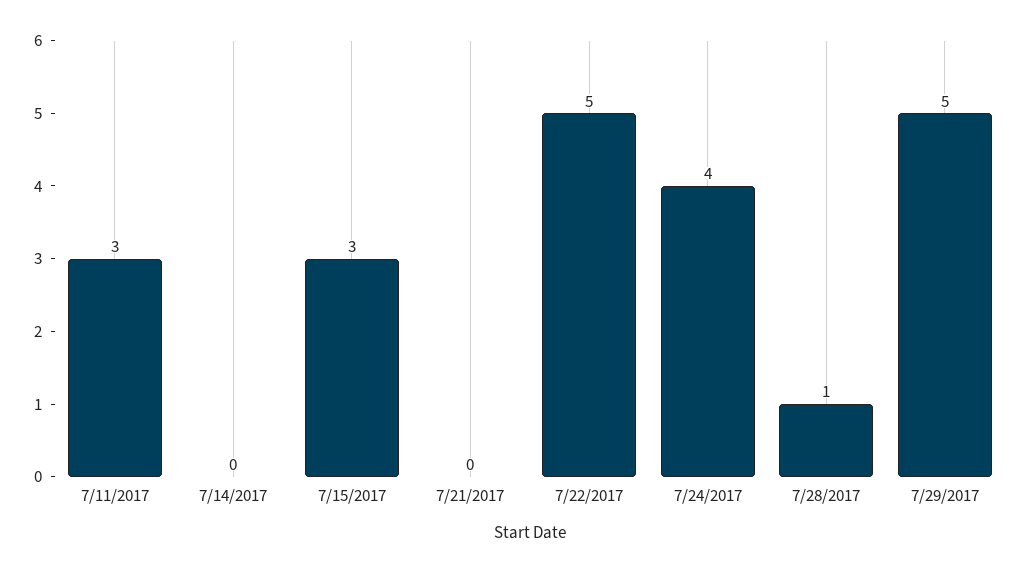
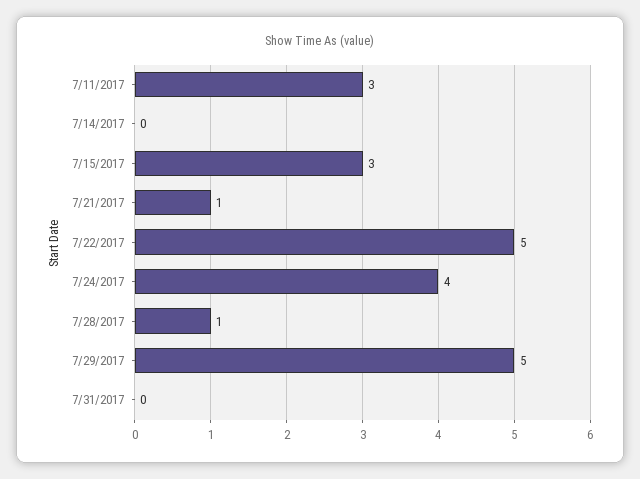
7/21/2017: 0 -> 1
7/31/2017: none -> 0

